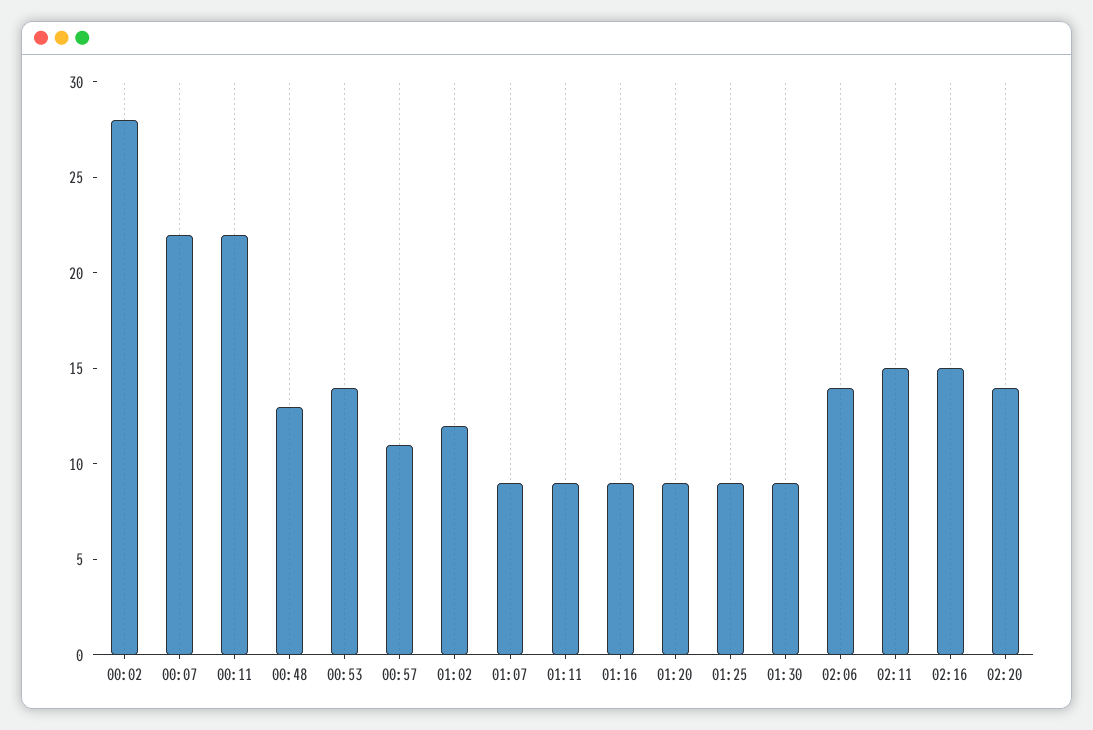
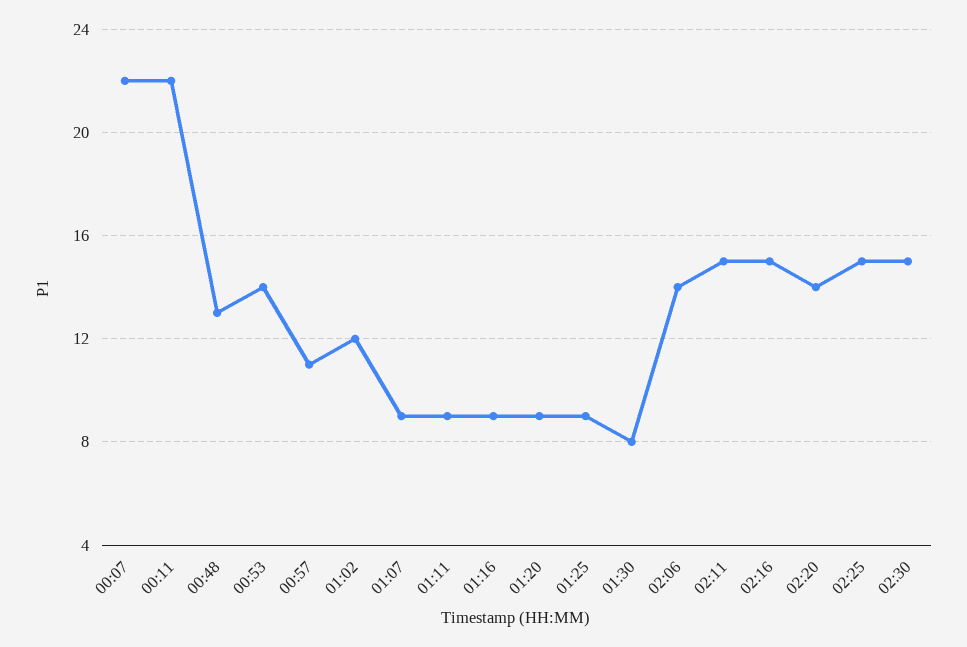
00:02: 28 -> none
01:30: 9 -> 8
02:25: none -> 15
02:30: none -> 15

